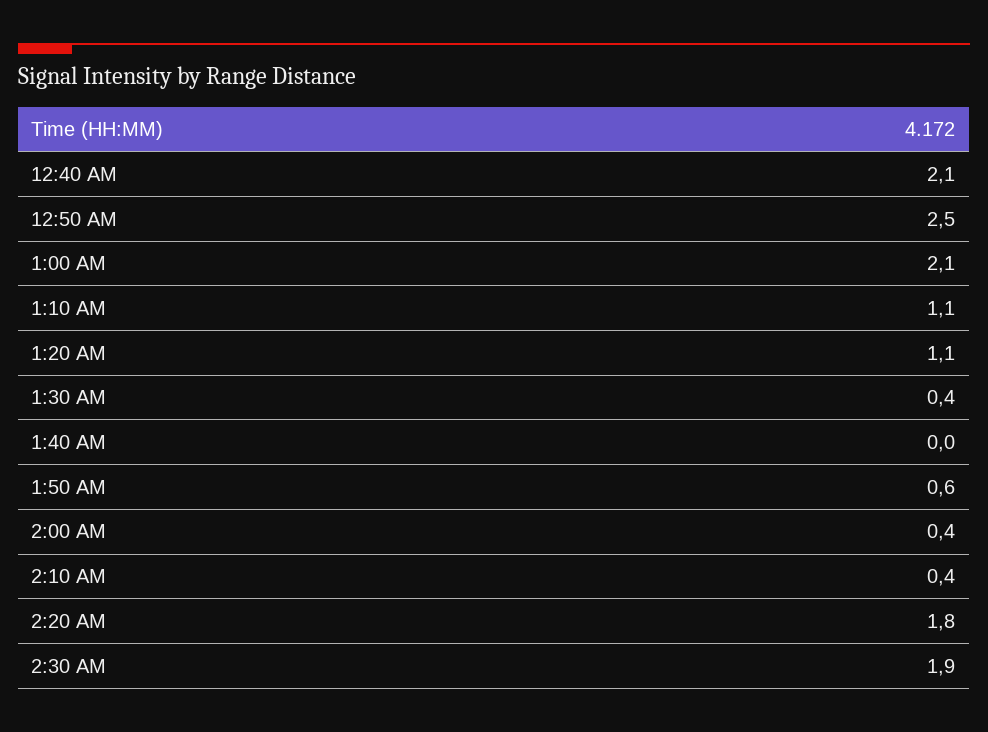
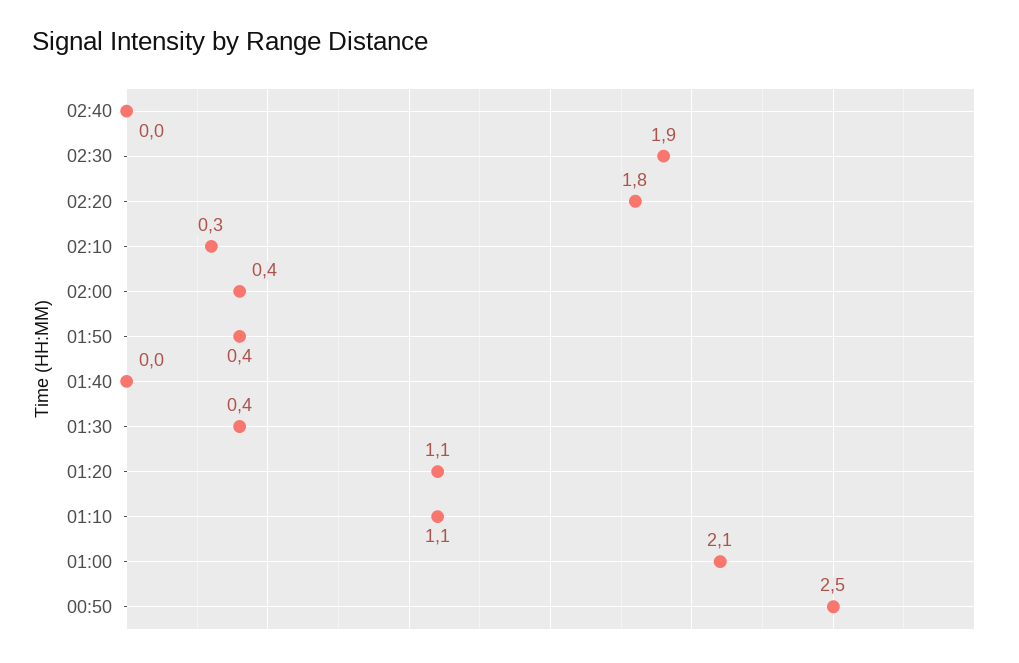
12:40 AM: 2.1 -> none
1:50 AM: 0.6 -> 0.4
2:10 AM: 0.4 -> 0.3
02:40: none -> 0

